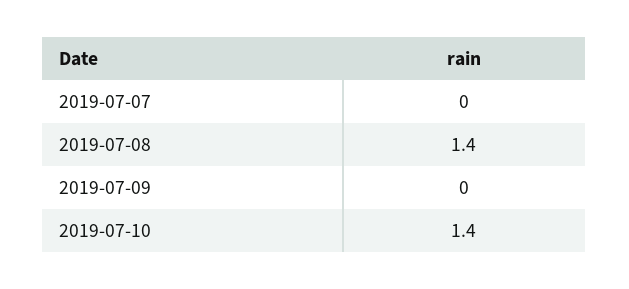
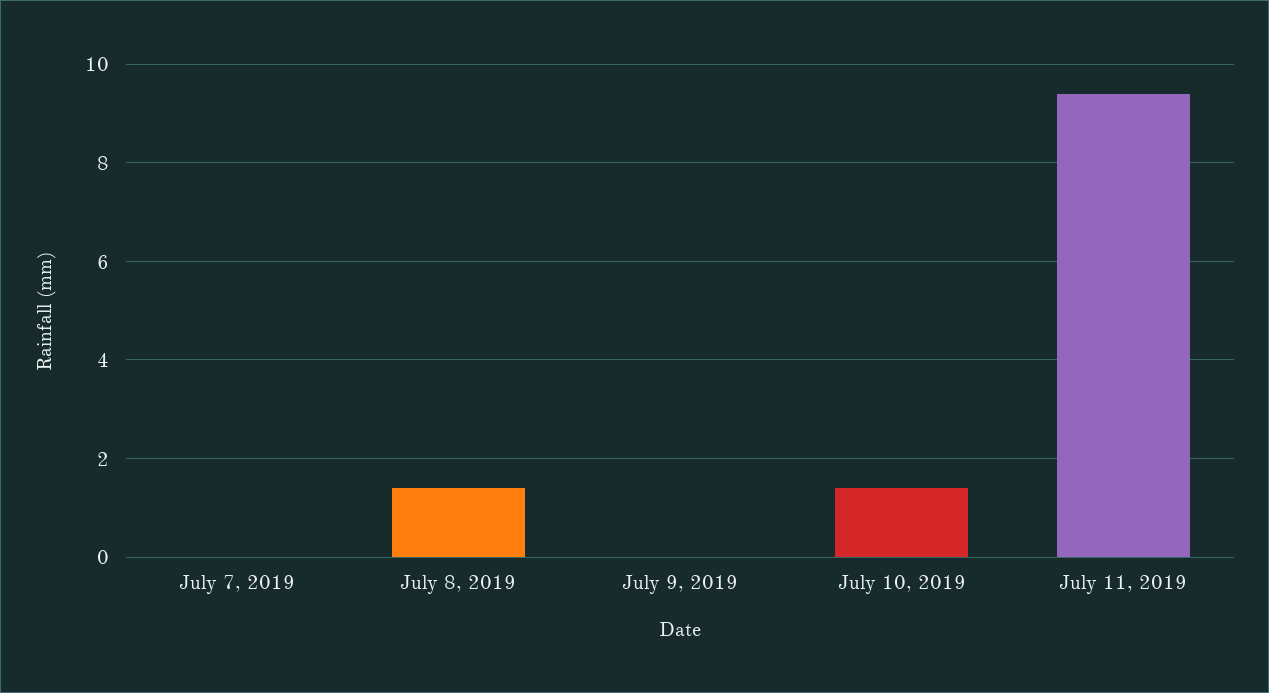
July 11, 2019: none -> 9.5

